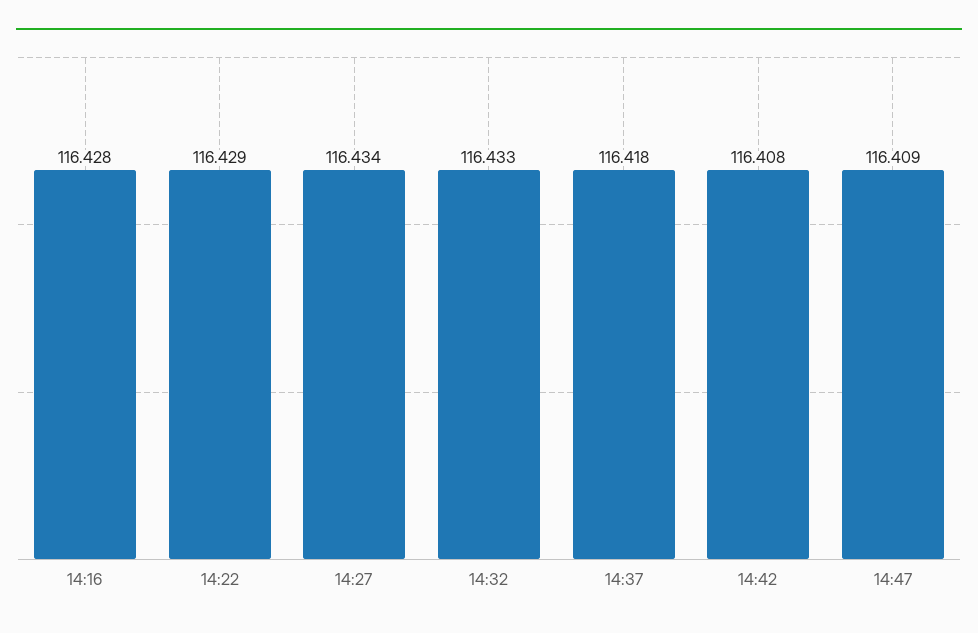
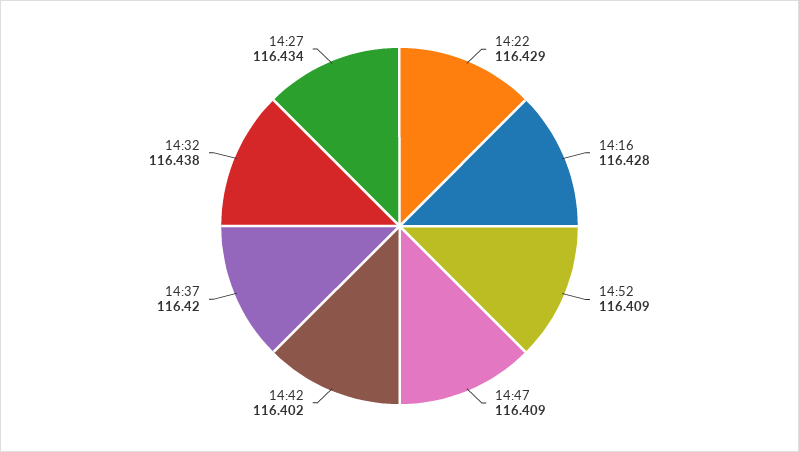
14:32: 116.433 -> 116.438
14:37: 116.418 -> 116.42
14:42: 116.408 -> 116.402
14:52: none -> 116.409

